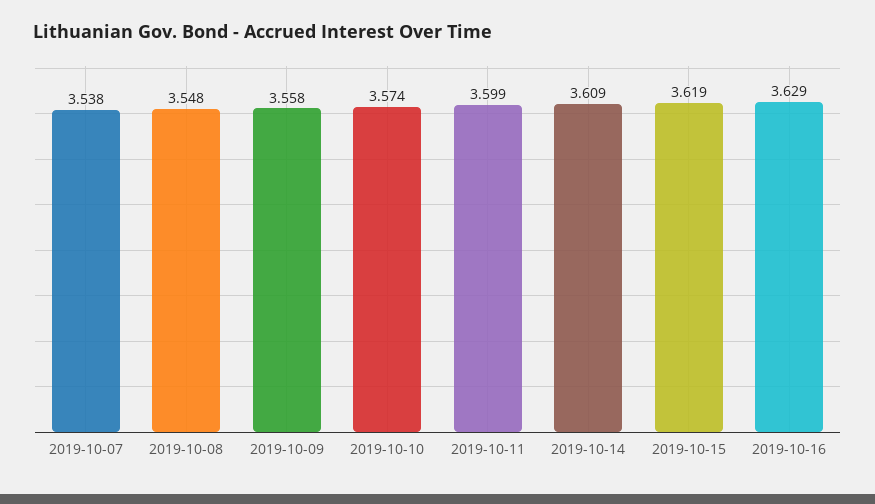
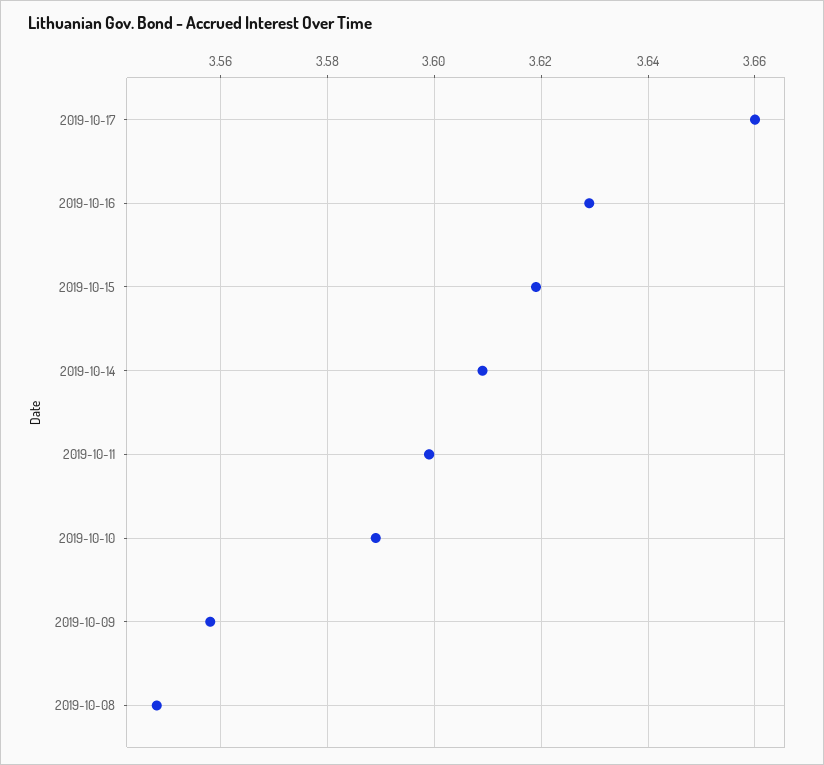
2019-10-07: 3.538 -> none
2019-10-10: 3.574 -> 3.59
2019-10-17: none -> 3.66

